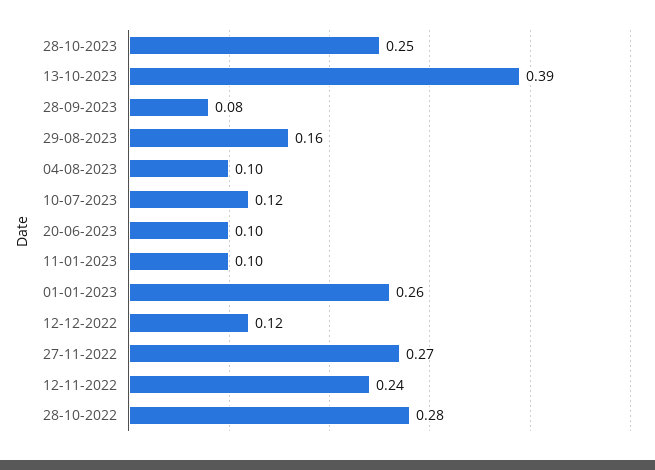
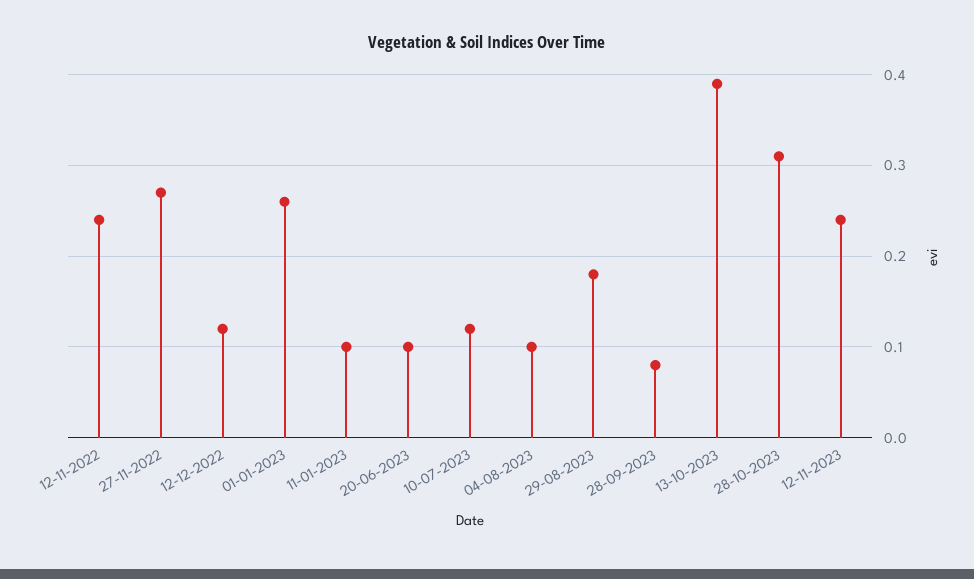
28-10-2023: 0.25 -> 0.31
29-08-2023: 0.16 -> 0.18
28-10-2022: 0.28 -> none
12-11-2023: none -> 0.24

